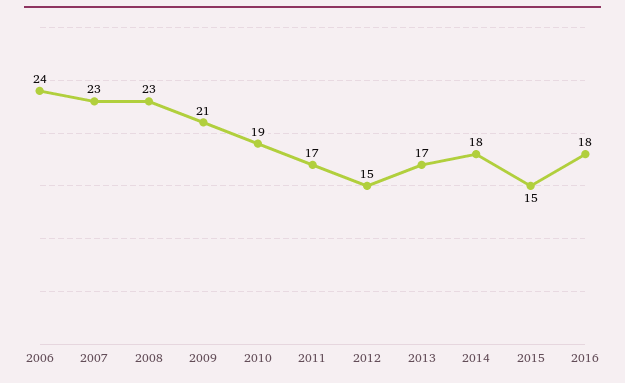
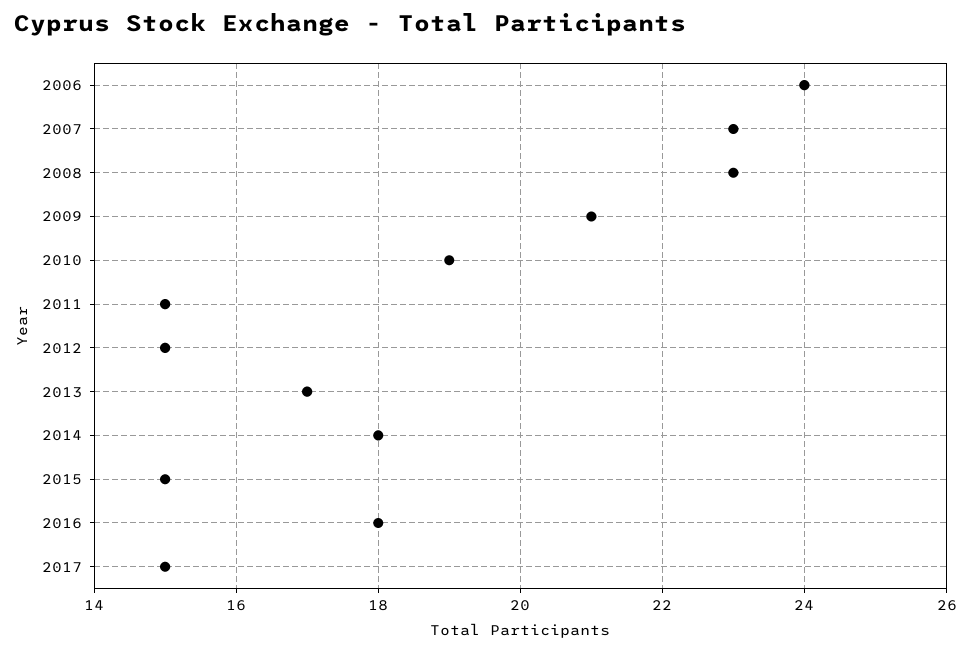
2011: 17 -> 15
2017: none -> 15

